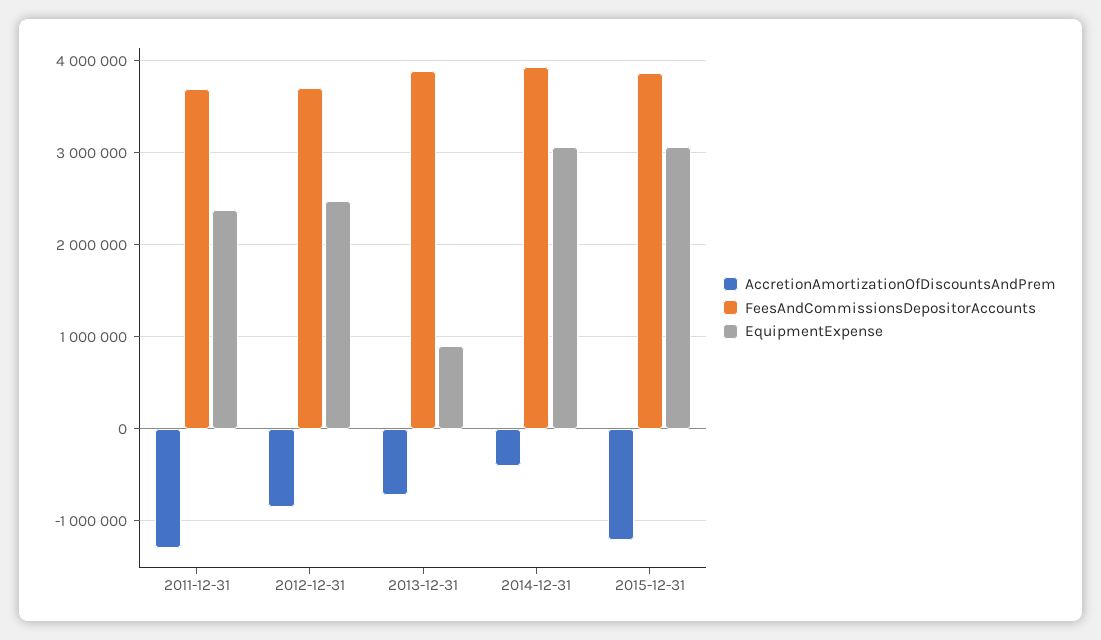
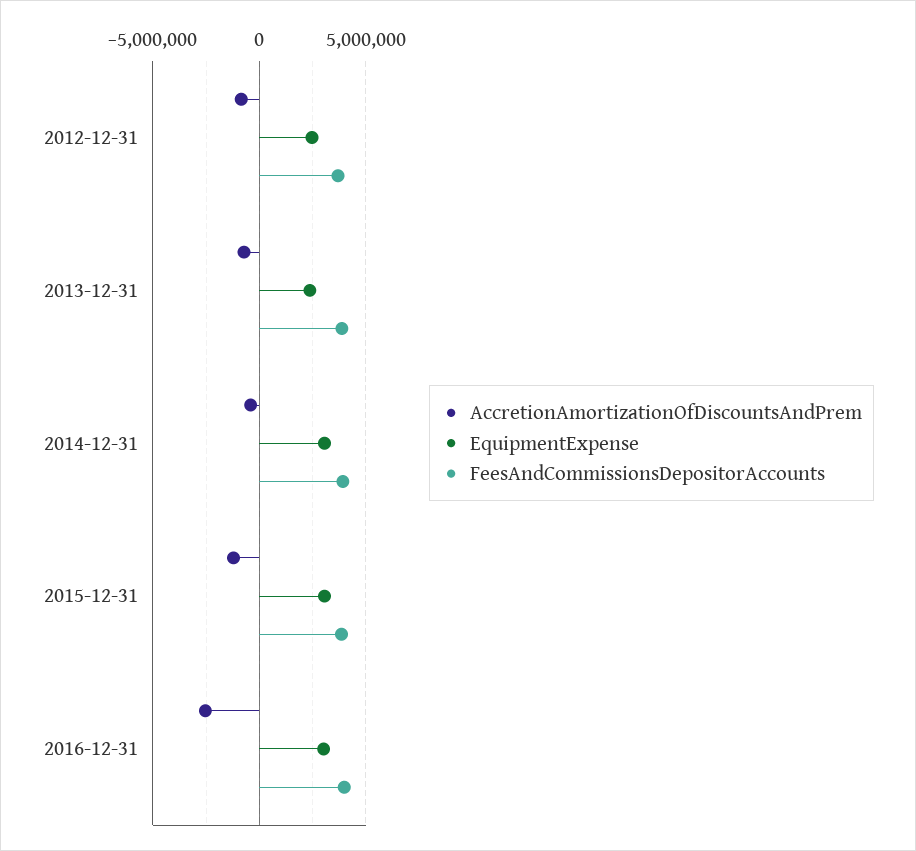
AccretionAmortizationOfDiscountsAndPrem, 2011-12-31: -1300000 -> none
FeesAndCommissionsDepositorAccounts, 2011-12-31: 3700000 -> none
EquipmentExpense, 2011-12-31: 2400000 -> none
EquipmentExpense, 2013-12-31: 900000 -> 2500000
AccretionAmortizationOfDiscountsAndPrem, 2016-12-31: none -> -2500000
EquipmentExpense, 2016-12-31: none -> 3000000
FeesAndCommissionsDepositorAccounts, 2016-12-31: none -> 4000000

